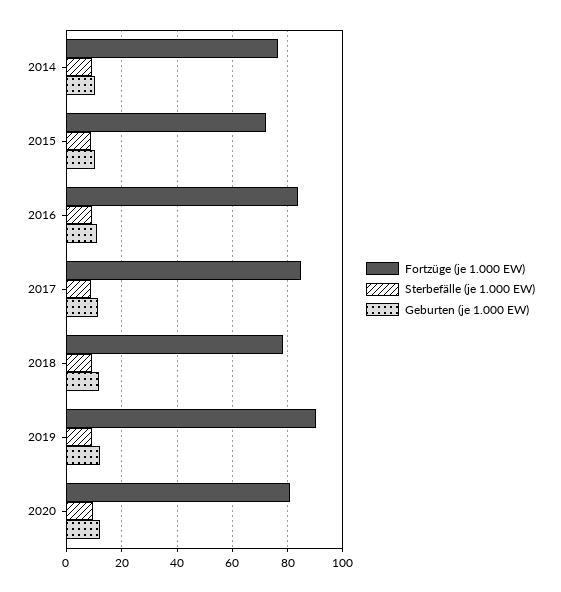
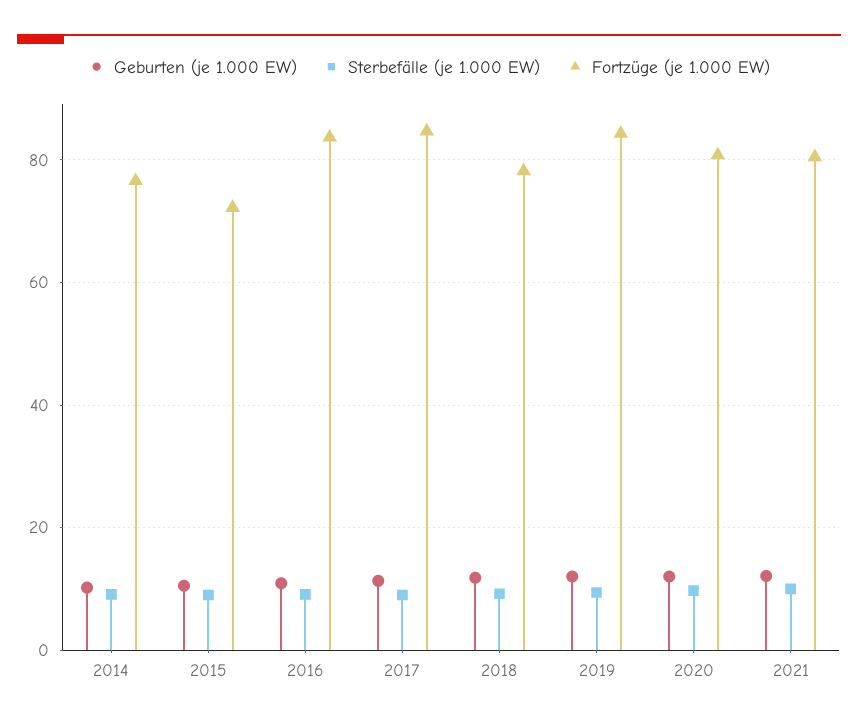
Fortzüge (je 1.000 EW), 2019: 90 -> 84
Geburten (je 1.000 EW), 2021: none -> 12
Sterbefälle (je 1.000 EW), 2021: none -> 10
Fortzüge (je 1.000 EW), 2021: none -> 80

